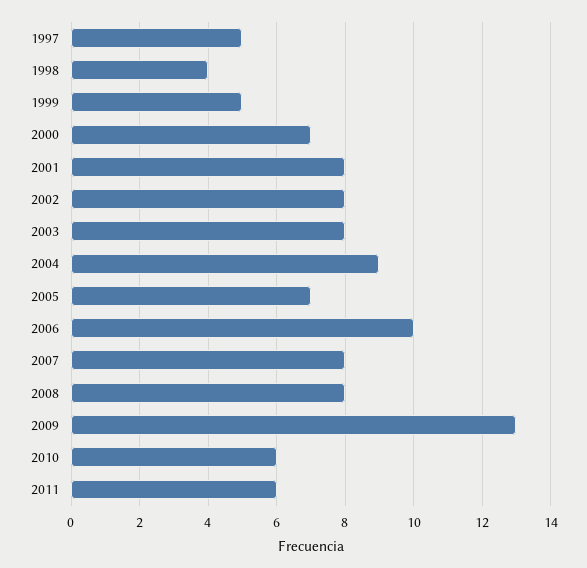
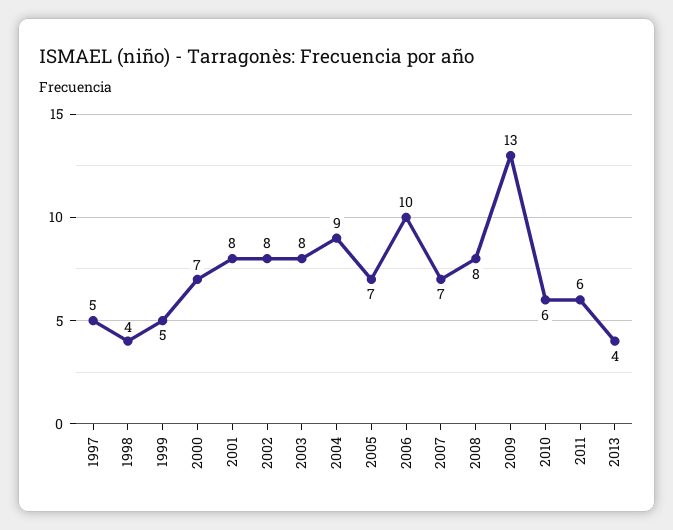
2007: 8 -> 7
2013: none -> 4

